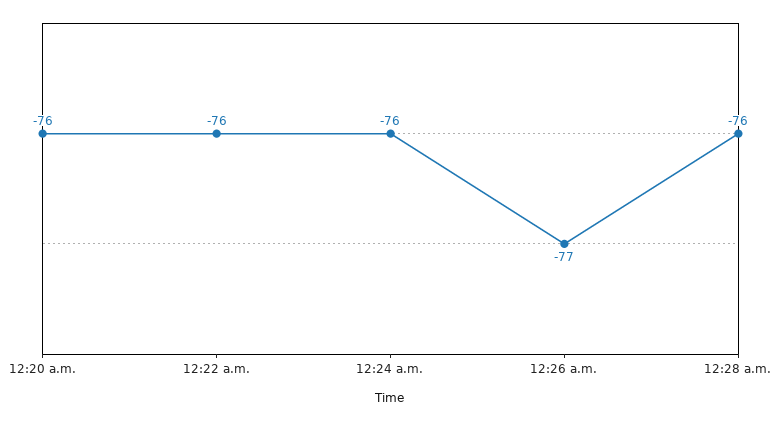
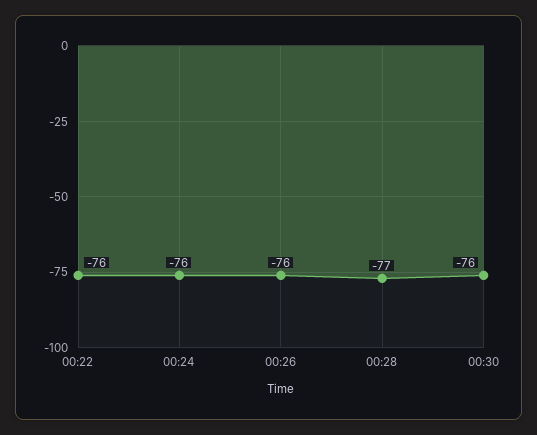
12:20 a.m.: -76 -> none
12:26 a.m.: -77 -> -76
12:28 a.m.: -76 -> -77
00:30: none -> -76

